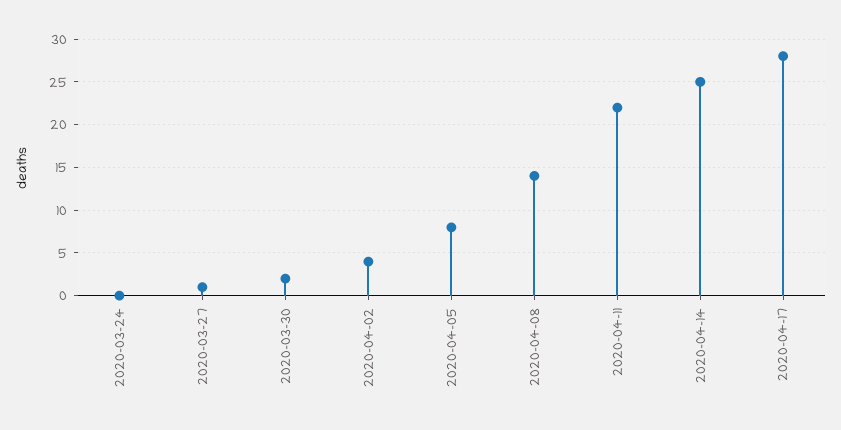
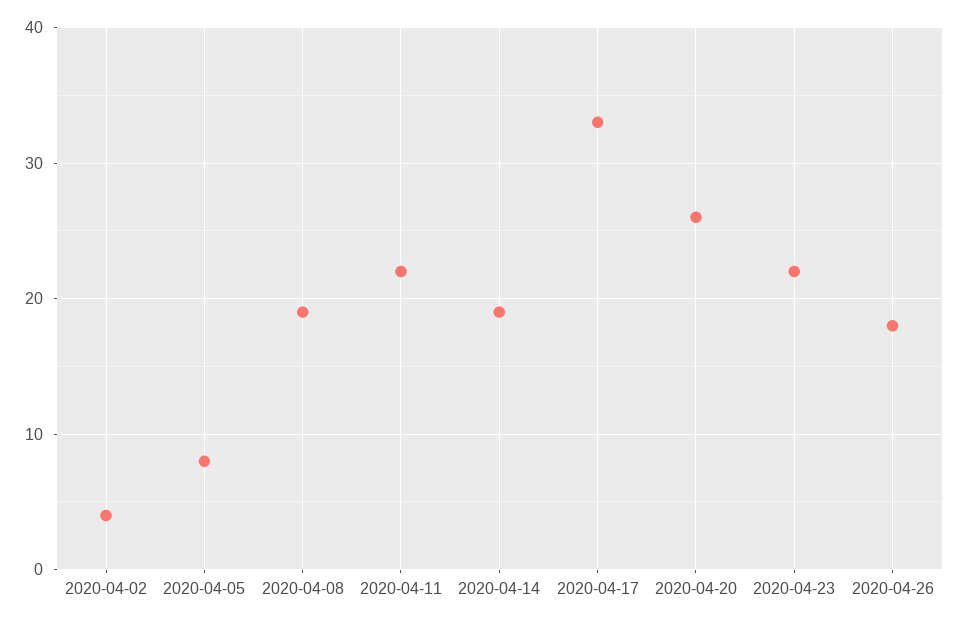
2020-03-24: 0 -> none
2020-03-27: 1 -> none
2020-03-30: 2 -> none
2020-04-08: 14 -> 19
2020-04-14: 25 -> 19
2020-04-17: 28 -> 33
2020-04-20: none -> 26
2020-04-23: none -> 22
2020-04-26: none -> 18

